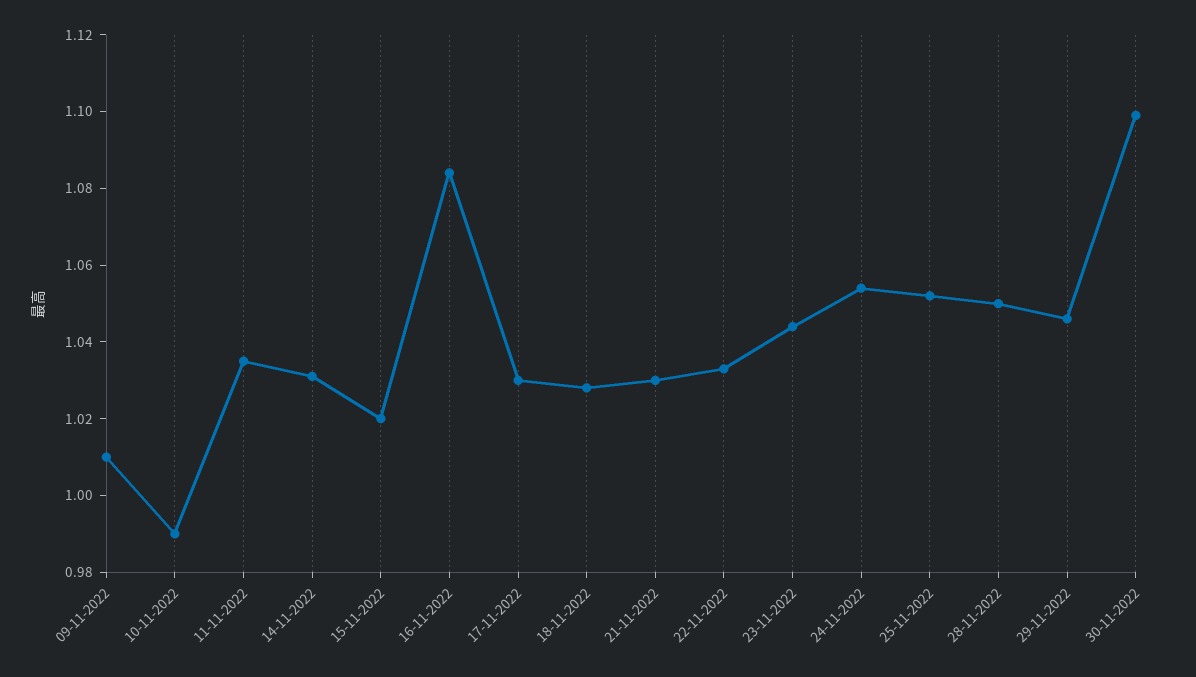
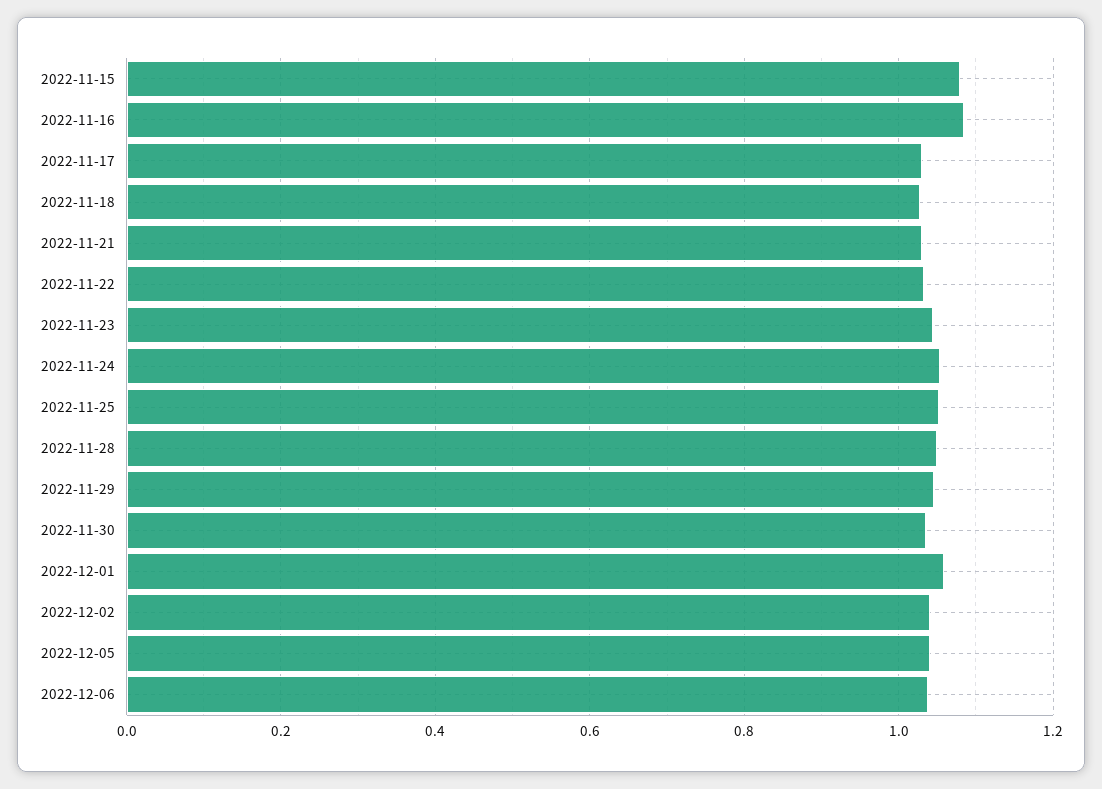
09-11-2022: 1.01 -> none
10-11-2022: 0.99 -> none
11-11-2022: 1.035 -> none
14-11-2022: 1.03 -> none
15-11-2022: 1.02 -> 1.08
30-11-2022: 1.1 -> 1.04
2022-12-01: none -> 1.06
2022-12-02: none -> 1.04
2022-12-05: none -> 1.04
2022-12-06: none -> 1.04

